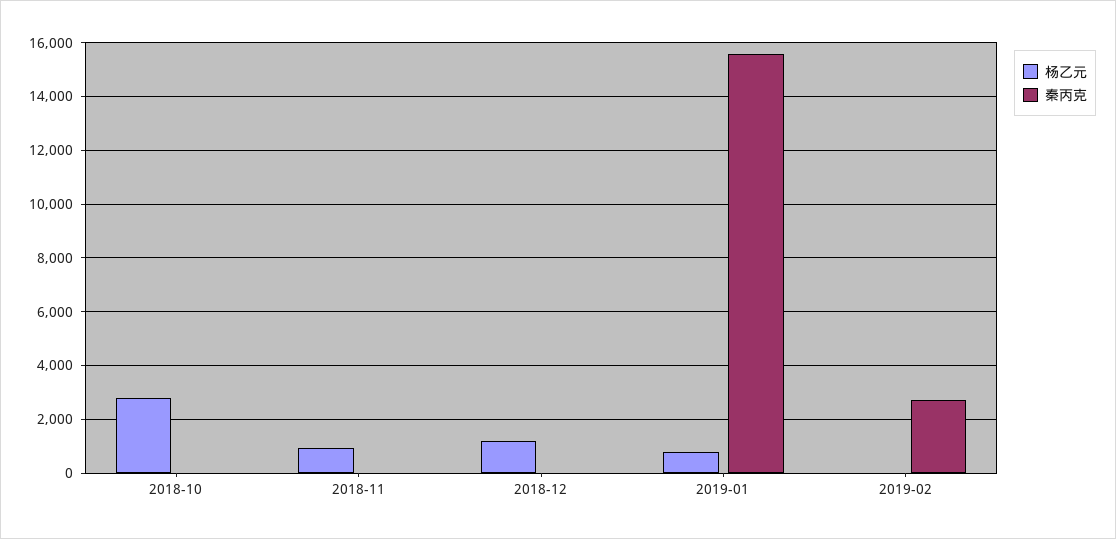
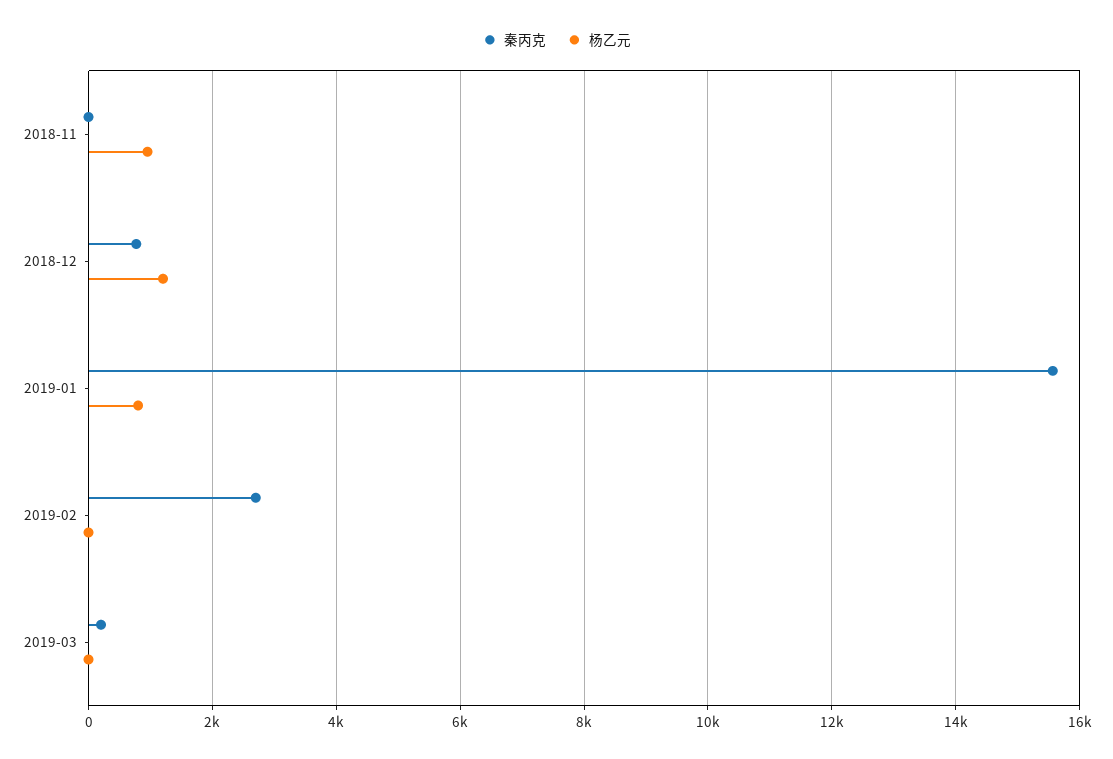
杨乙元, 2018-10: 2750 -> none
秦丙克, 2018-10: 0 -> none
秦丙克, 2018-12: 0 -> 800
秦丙克, 2019-03: none -> 200
杨乙元, 2019-03: none -> 0

